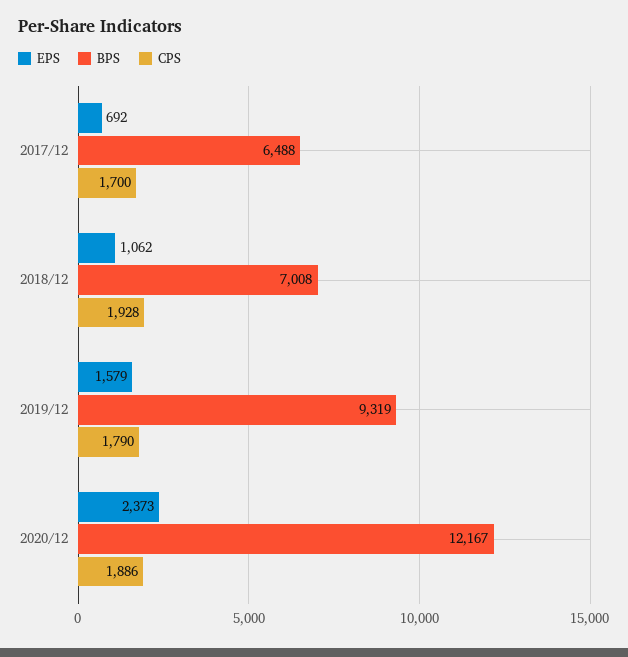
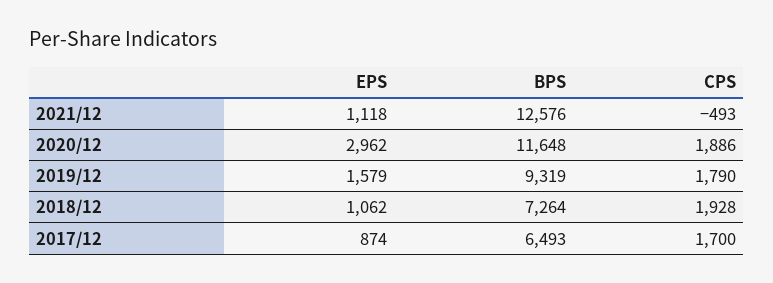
EPS, 2017/12: 692 -> 874
BPS, 2017/12: 6488 -> 6493
BPS, 2018/12: 7008 -> 7264
EPS, 2020/12: 2373 -> 2962
BPS, 2020/12: 12167 -> 11648
EPS, 2021/12: none -> 1118
BPS, 2021/12: none -> 12576
CPS, 2021/12: none -> -493

